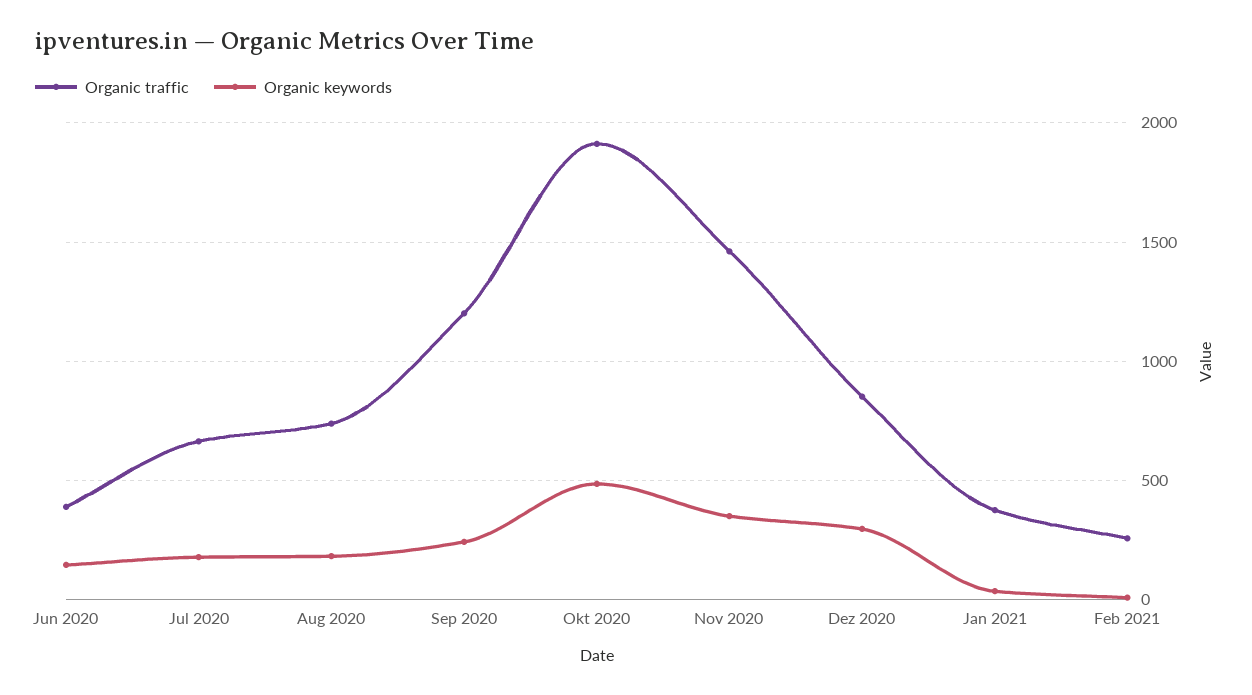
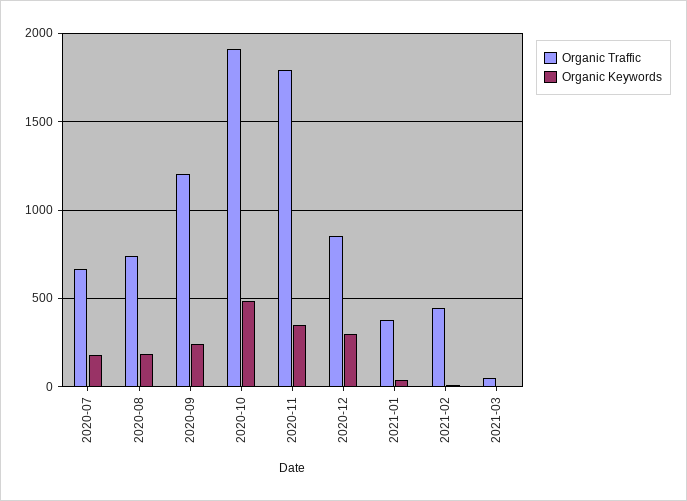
Organic traffic, Jun 2020: 400 -> none
Organic keywords, Jun 2020: 150 -> none
Organic traffic, Nov 2020: 1450 -> 1800
Organic traffic, Feb 2021: 250 -> 450
Organic traffic, 2021-03: none -> 50
Organic keywords, 2021-03: none -> 0

